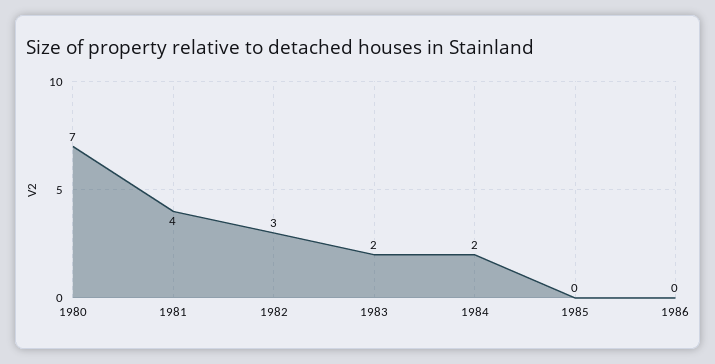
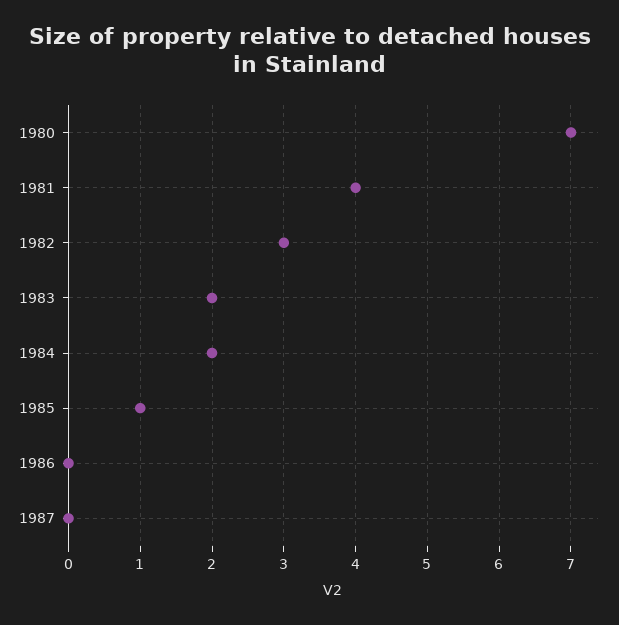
1985: 0 -> 1
1987: none -> 0

